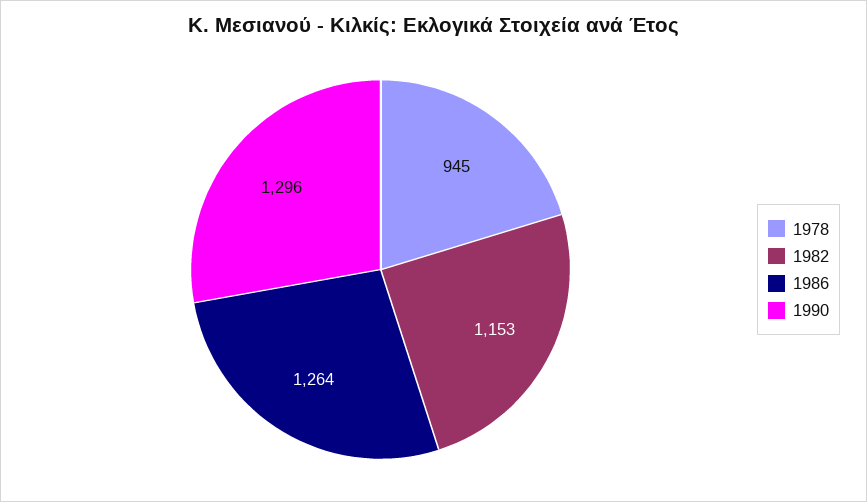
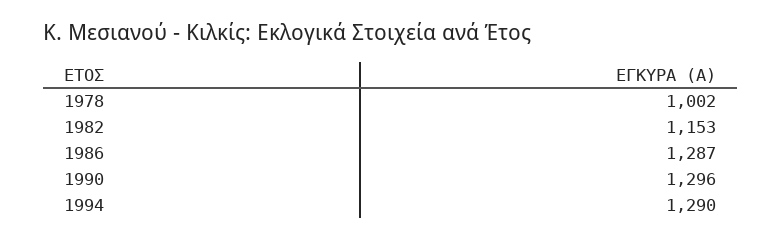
1978: 945 -> 1002
1986: 1264 -> 1287
1994: none -> 1290

